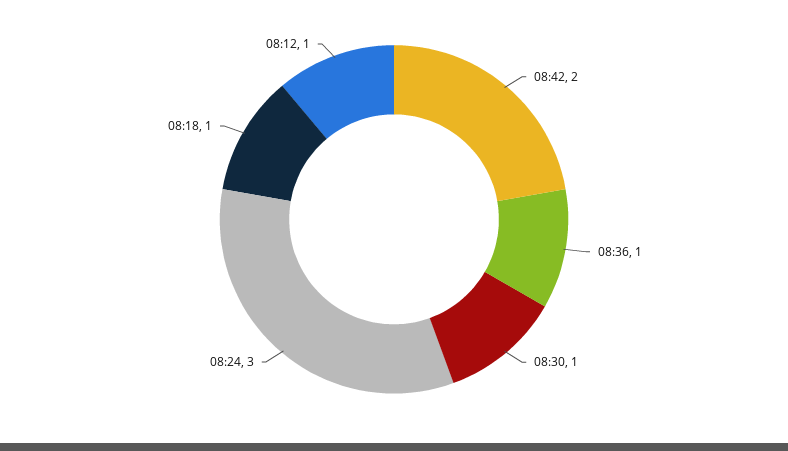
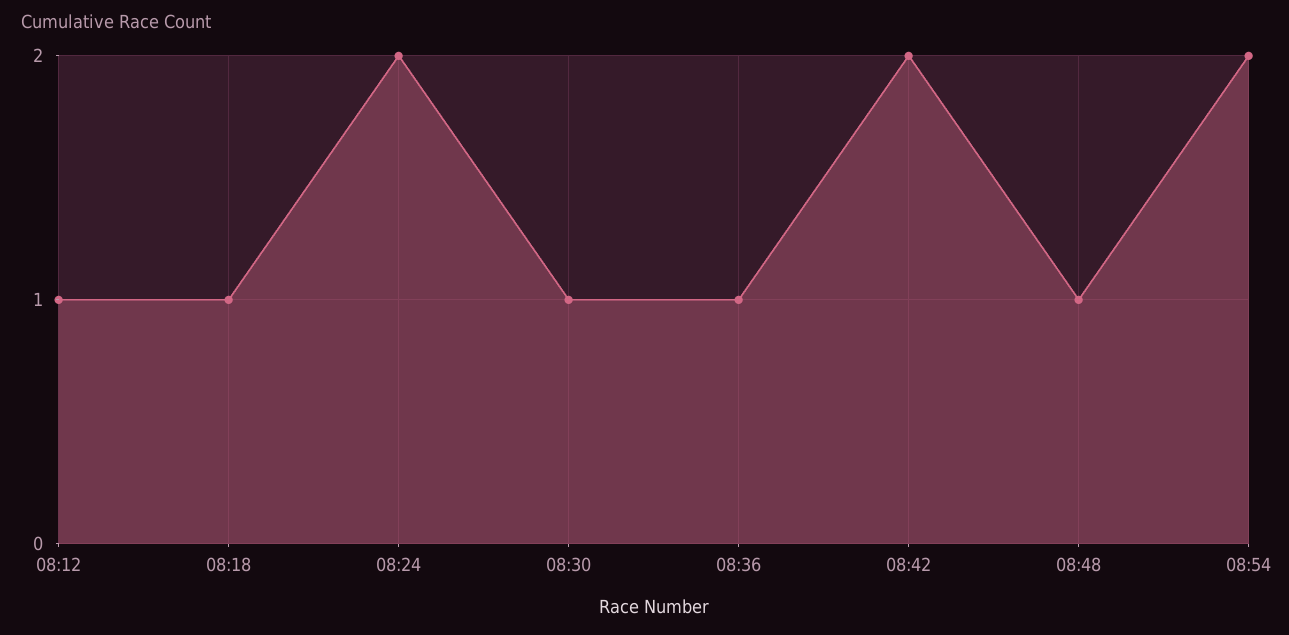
08:24: 3 -> 2
08:48: none -> 1
08:54: none -> 2

